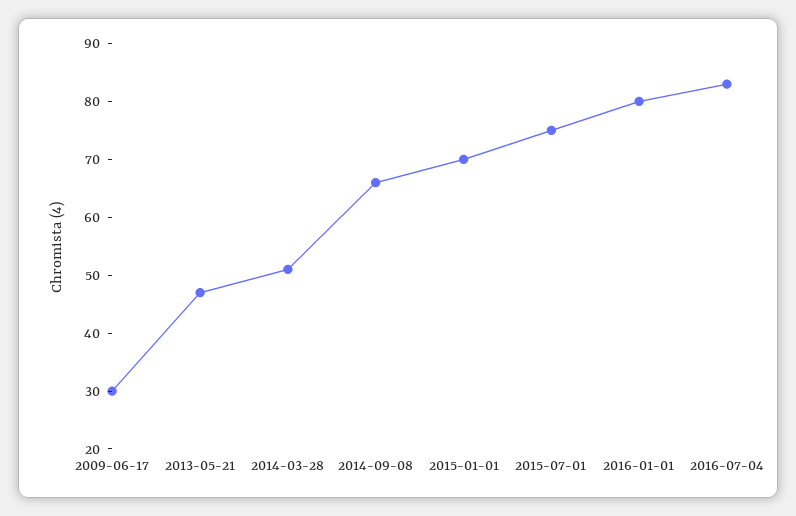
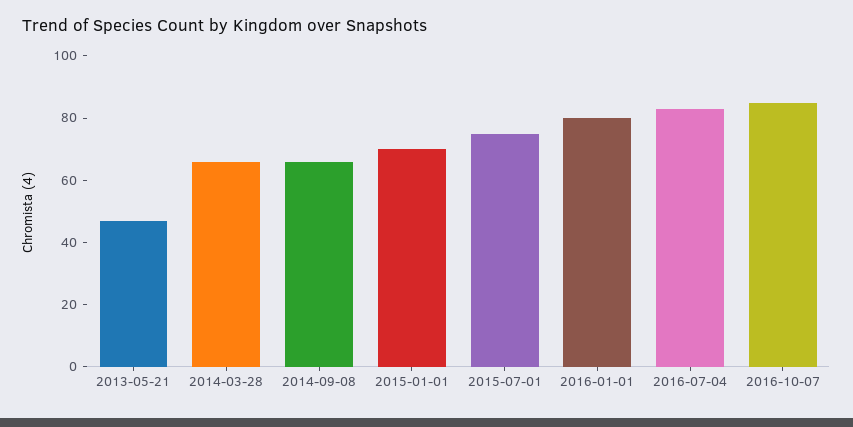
2009-06-17: 30 -> none
2014-03-28: 50 -> 65
2016-10-07: none -> 85

